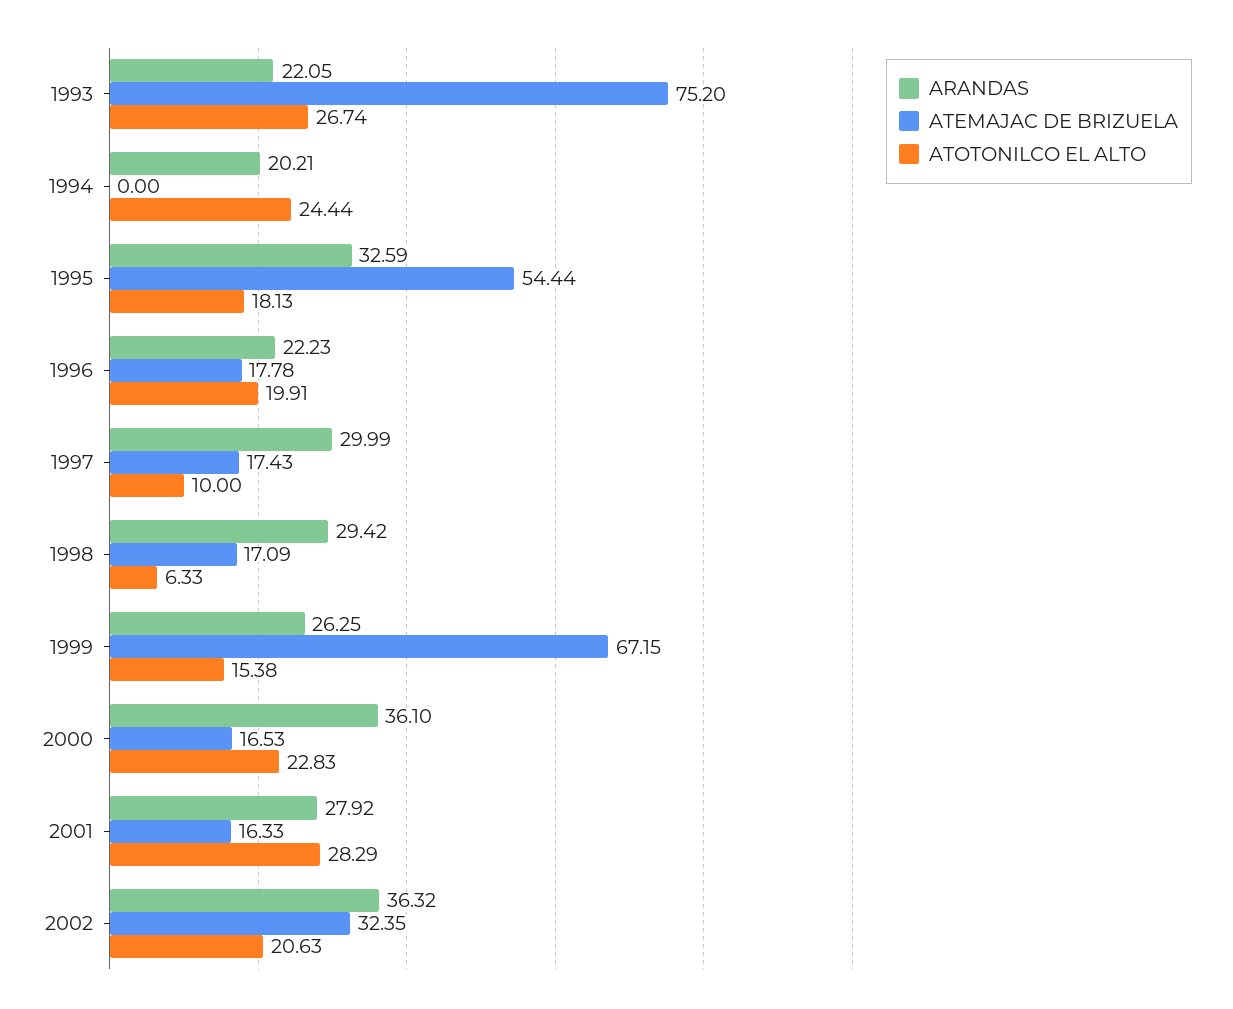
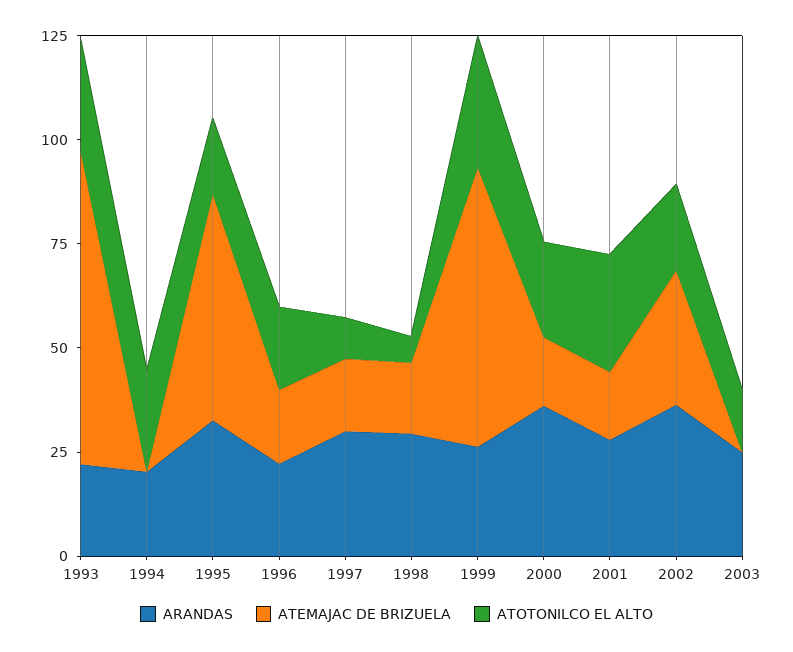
ATOTONILCO EL ALTO, 1999: 15.38 -> 30
ARANDAS, 2003: none -> 25
ATEMAJAC DE BRIZUELA, 2003: none -> 0
ATOTONILCO EL ALTO, 2003: none -> 15

